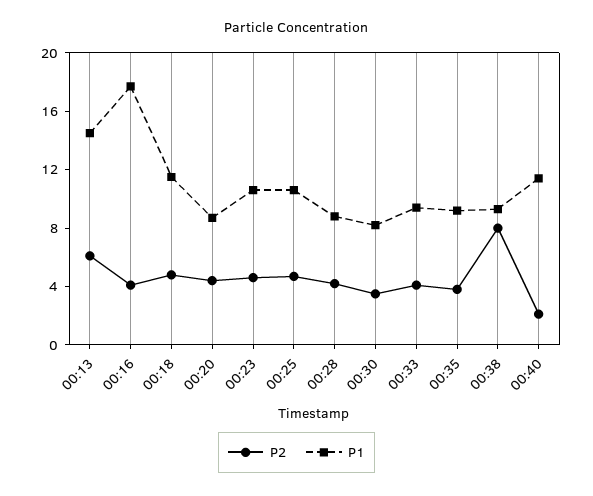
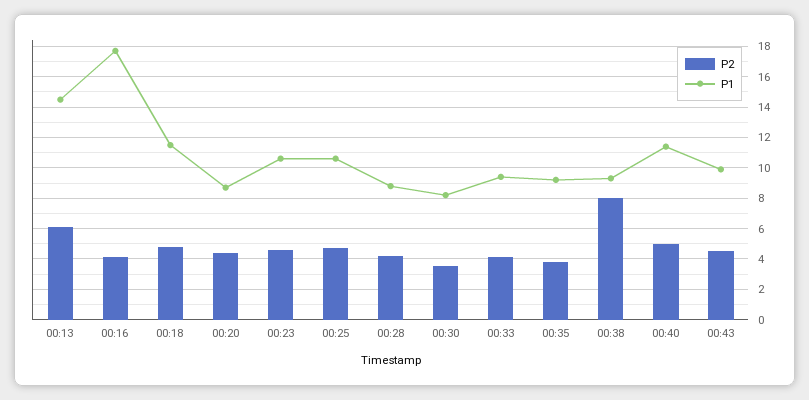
P2, 00:40: 2 -> 5
P2, 00:43: none -> 4.5
P1, 00:43: none -> 10

